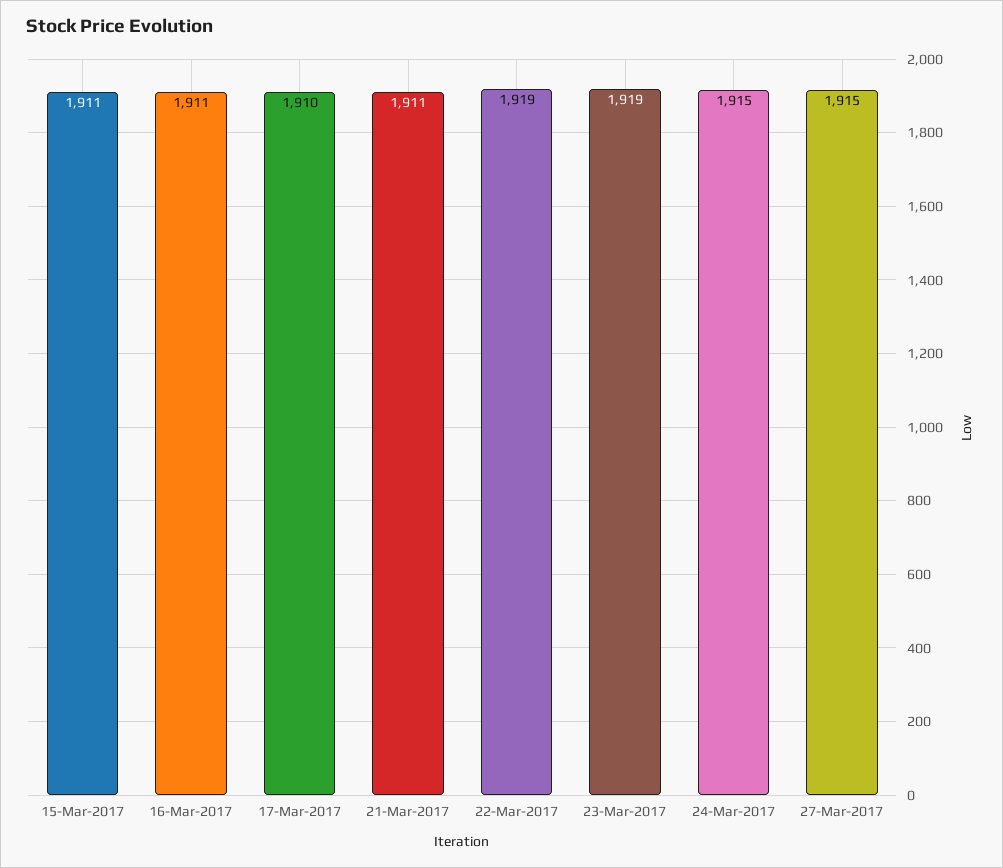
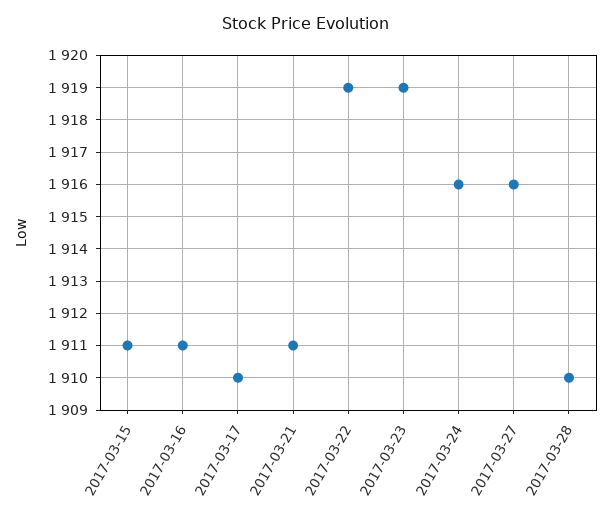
24-Mar-2017: 1915 -> 1916
27-Mar-2017: 1915 -> 1916
2017-03-28: none -> 1910

